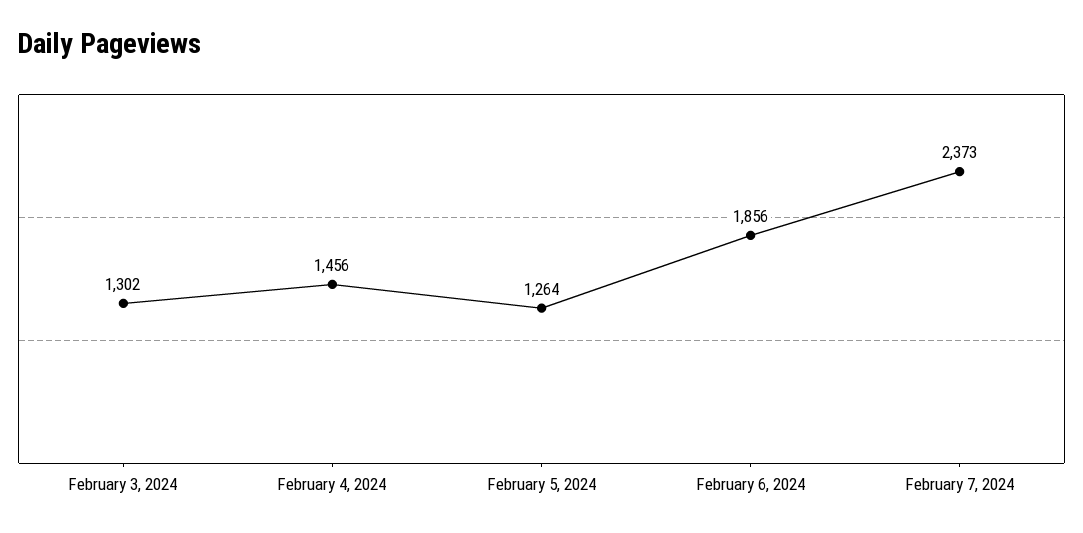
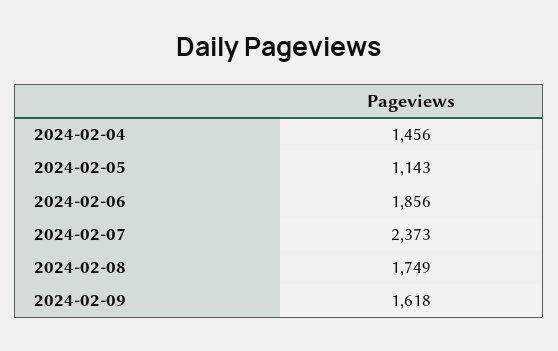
February 3, 2024: 1302 -> none
February 5, 2024: 1264 -> 1143
2024-02-08: none -> 1749
2024-02-09: none -> 1618

